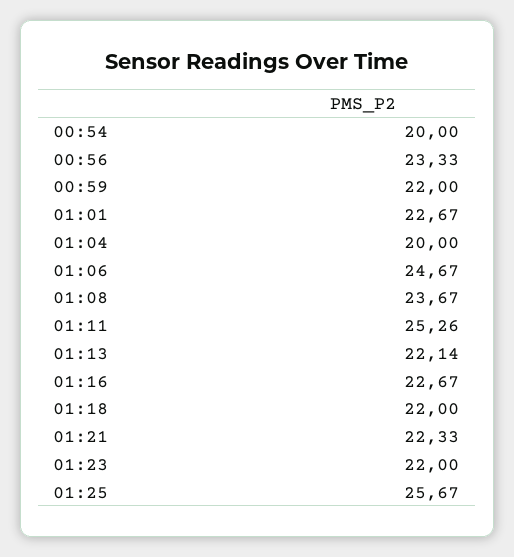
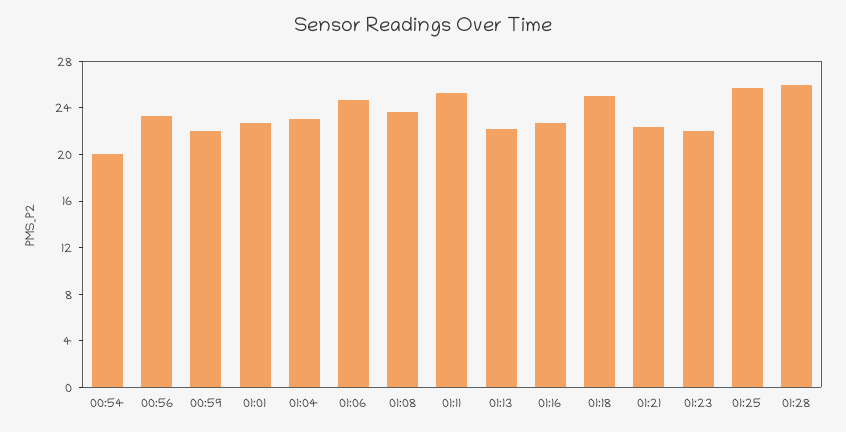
01:04: 20 -> 23
01:18: 22 -> 25
01:28: none -> 26

